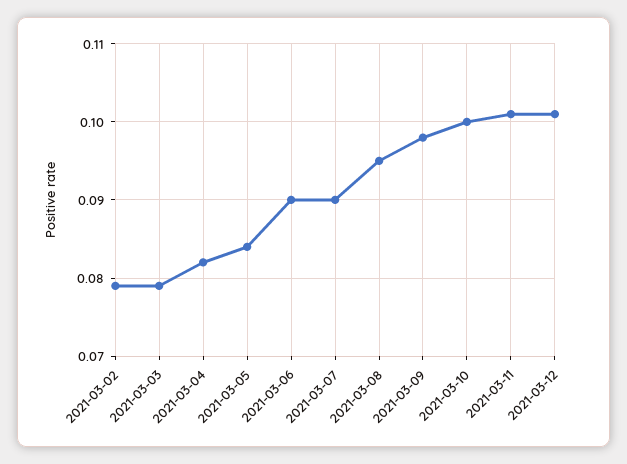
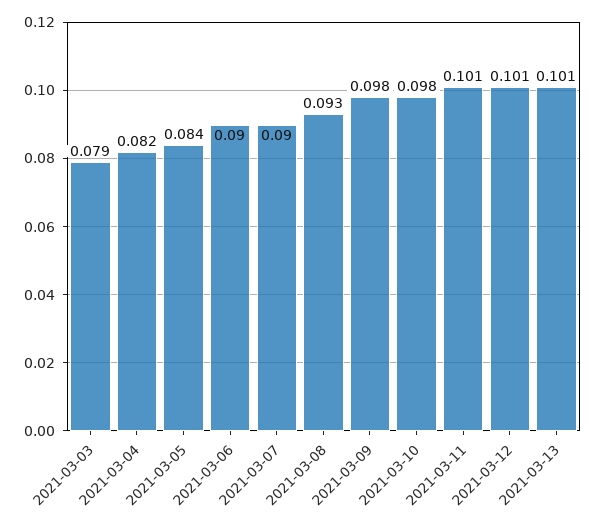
2021-03-02: 0.079 -> none
2021-03-08: 0.095 -> 0.093
2021-03-10: 0.1 -> 0.098
2021-03-13: none -> 0.101

